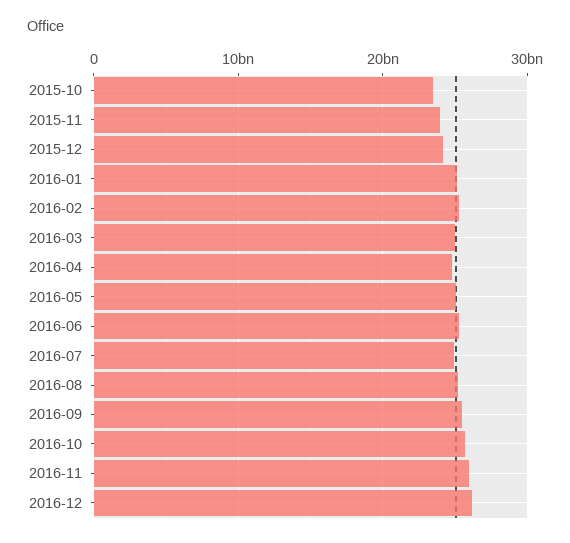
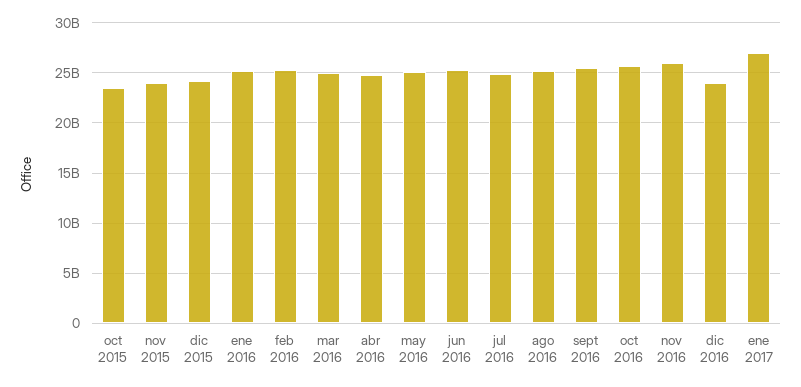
2016-12: 26000000000 -> 24000000000
ene 2017: none -> 27000000000

